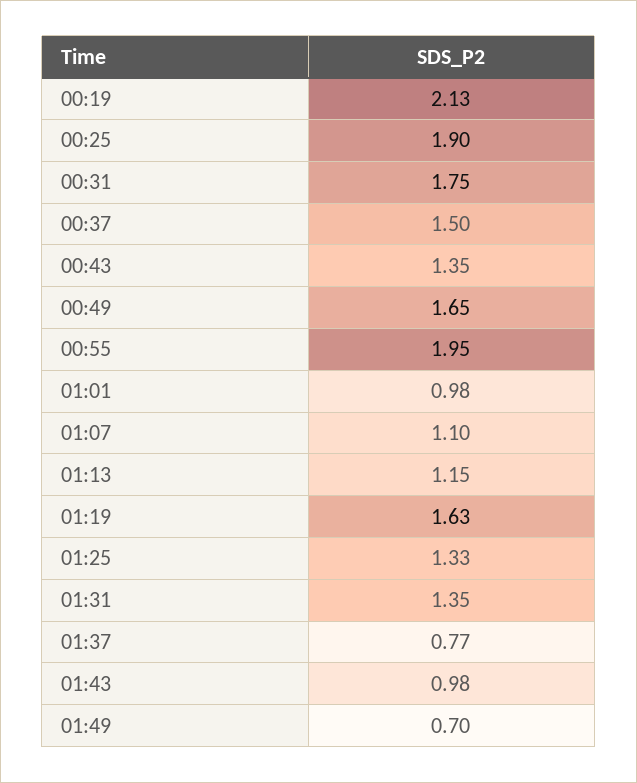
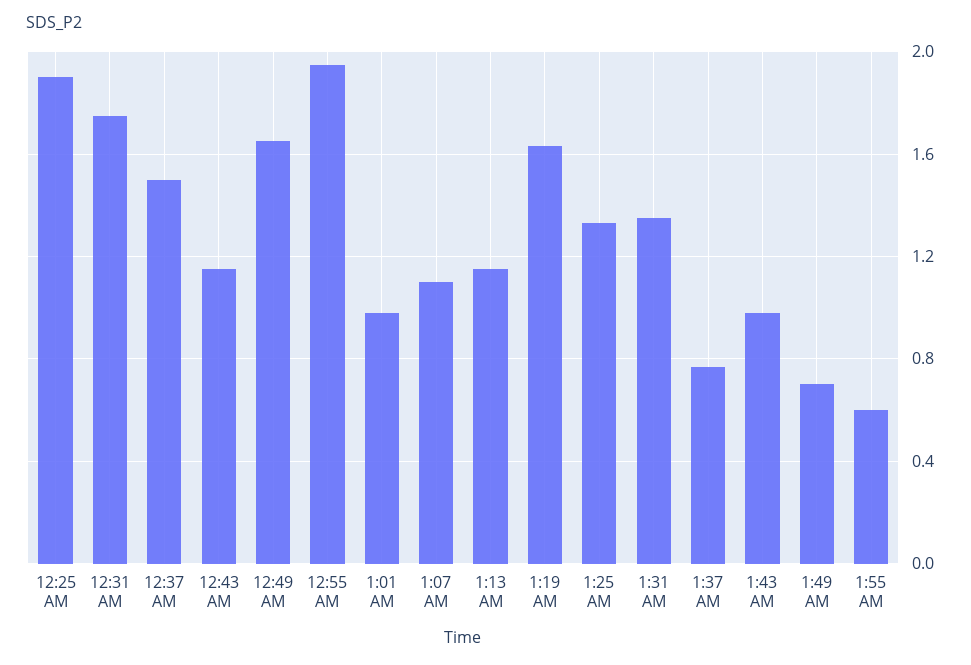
00:19: 2.13 -> none
00:43: 1.35 -> 1.15
1:55 AM: none -> 0.6

